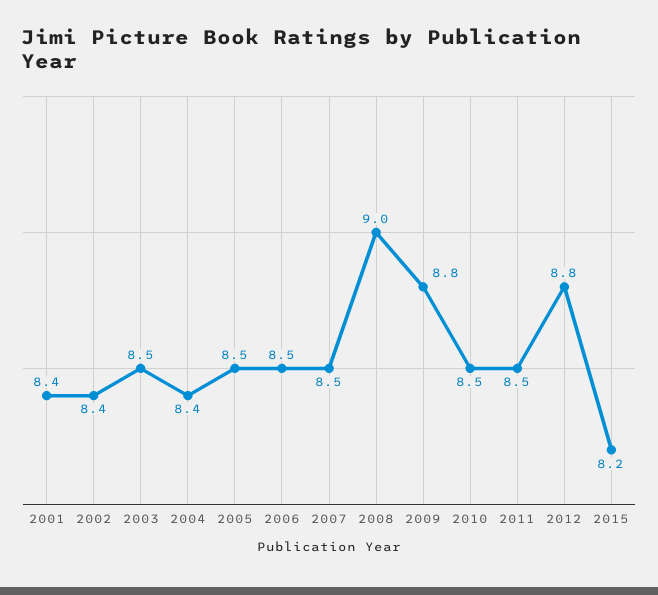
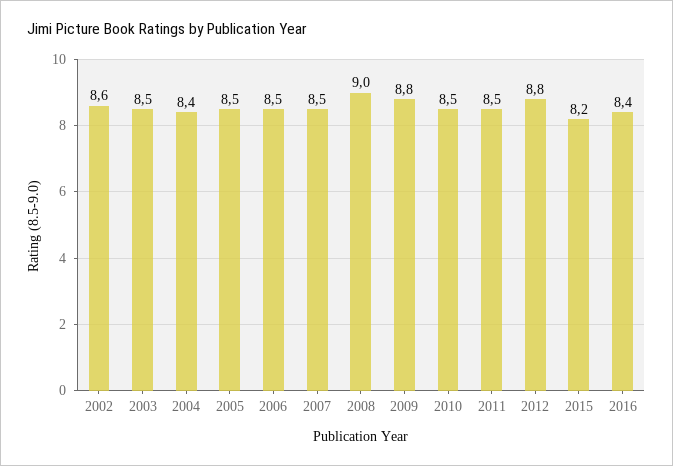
2001: 8.4 -> none
2002: 8.4 -> 8.6
2016: none -> 8.4

